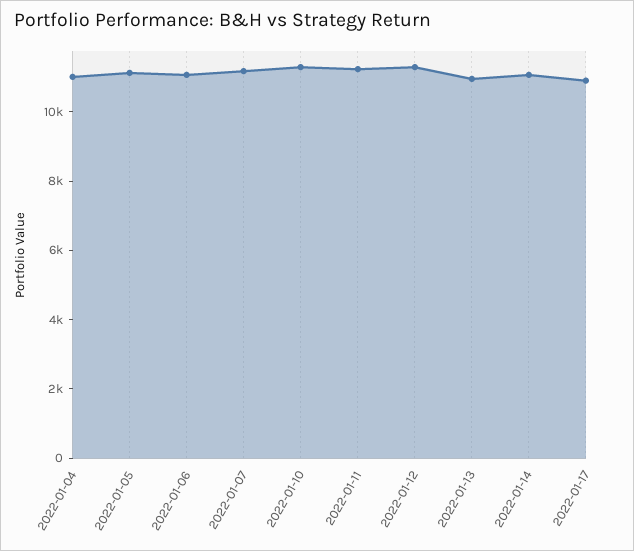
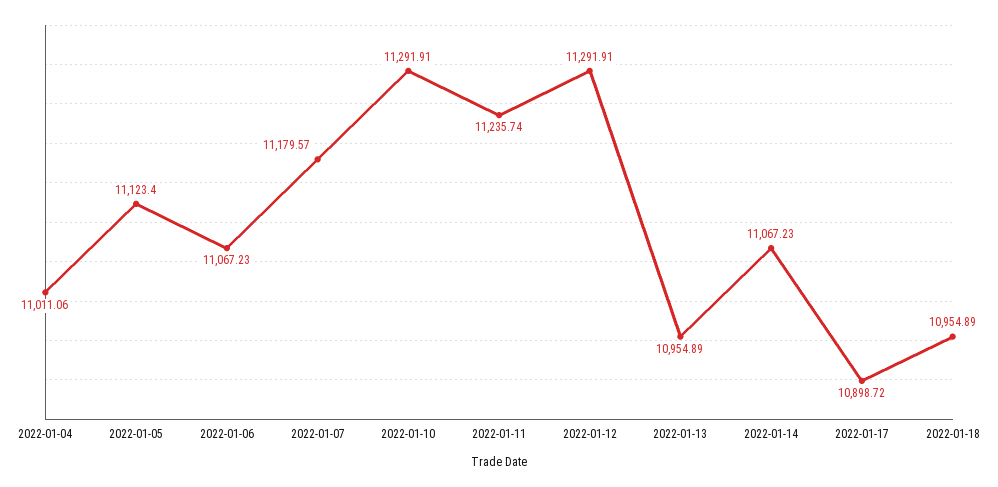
2022-01-18: none -> 10954.89

